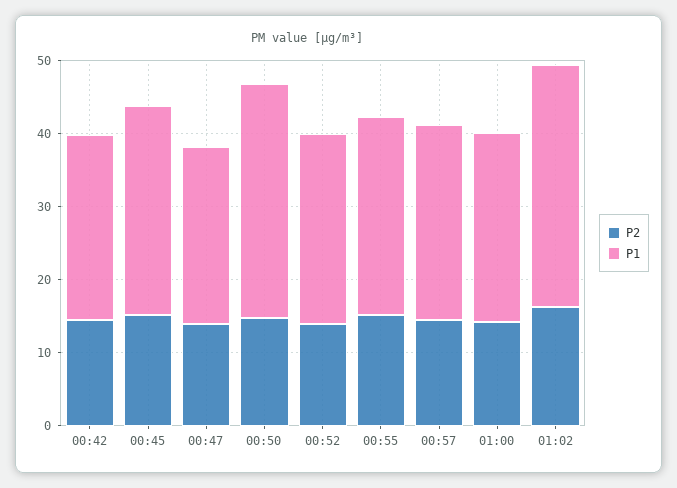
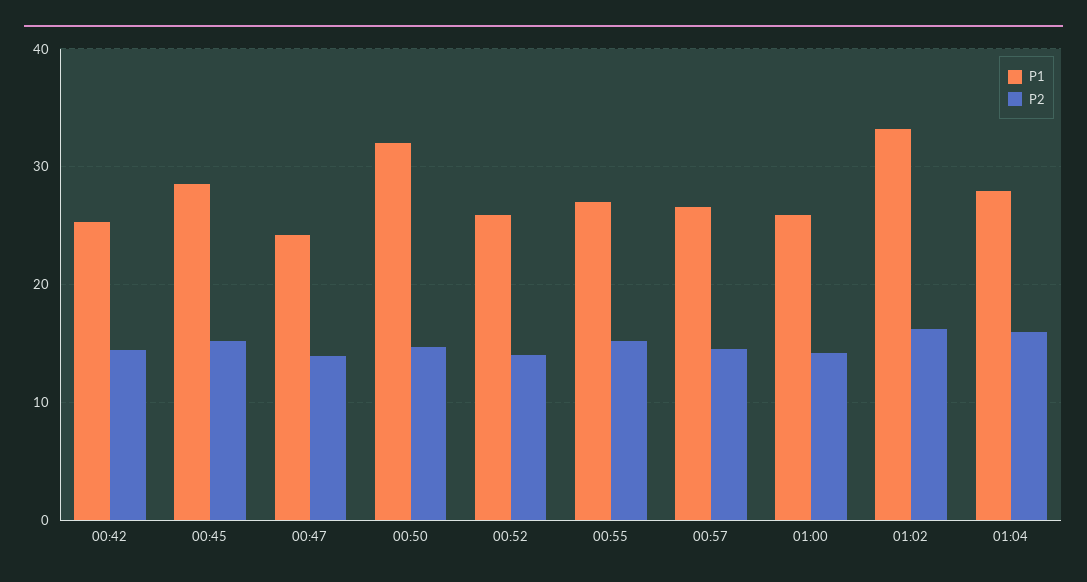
P1, 01:04: none -> 28
P2, 01:04: none -> 16

